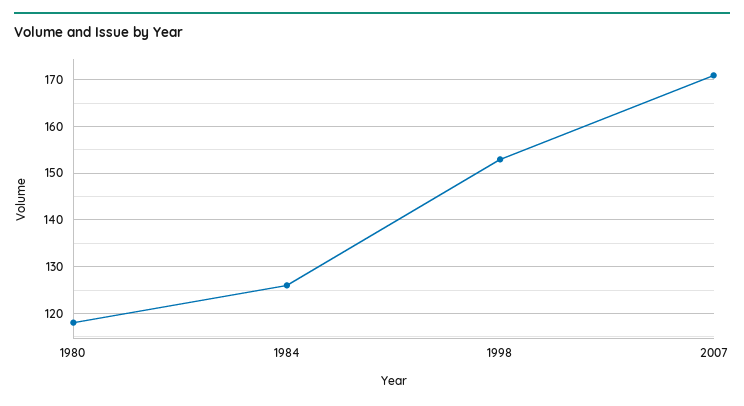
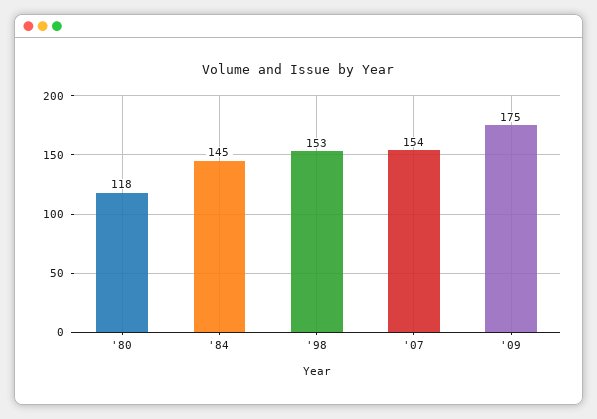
1984: 125 -> 145
2007: 170 -> 154
'09: none -> 175

